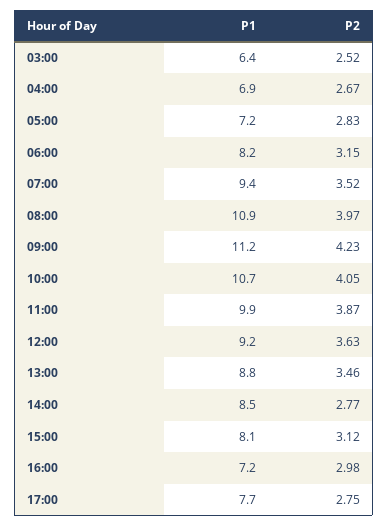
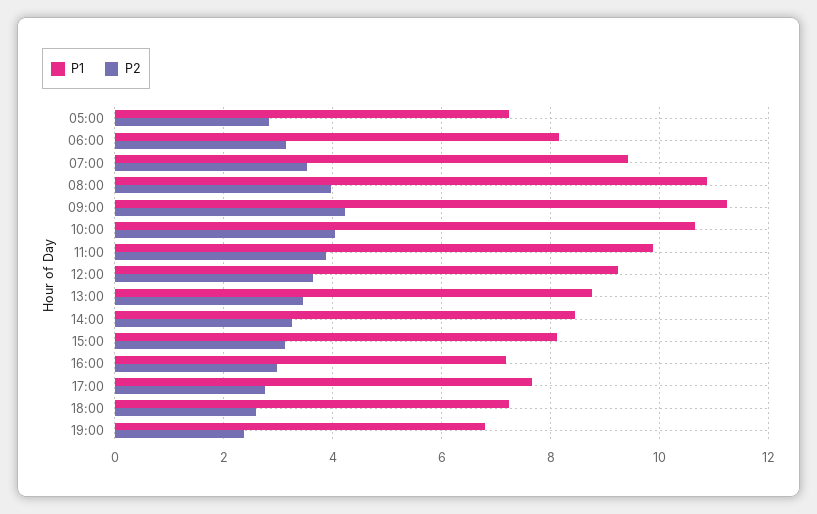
P1, 03:00: 6.4 -> none
P2, 03:00: 2.52 -> none
P1, 04:00: 6.9 -> none
P2, 04:00: 2.67 -> none
P2, 14:00: 2.77 -> 3.2
P1, 18:00: none -> 7.2
P2, 18:00: none -> 2.6
P1, 19:00: none -> 6.8
P2, 19:00: none -> 2.4

